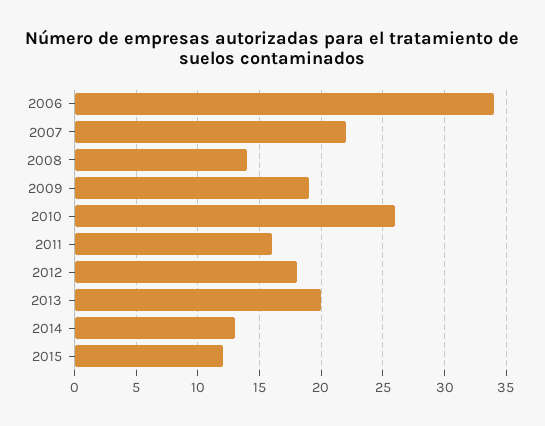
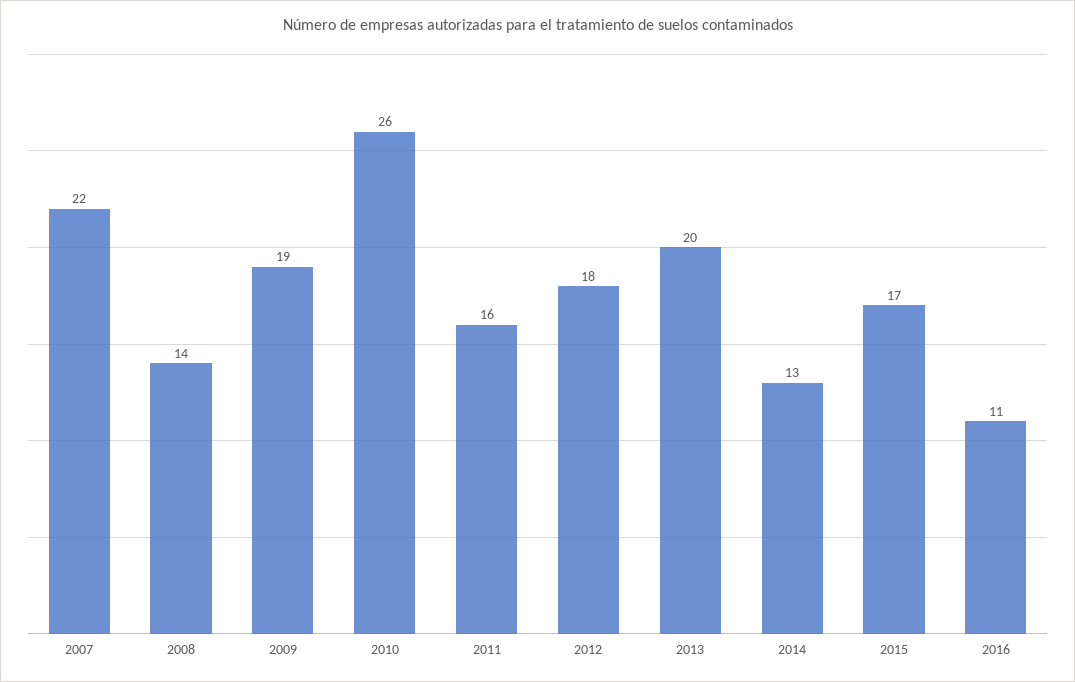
2006: 34 -> none
2015: 12 -> 17
2016: none -> 11

